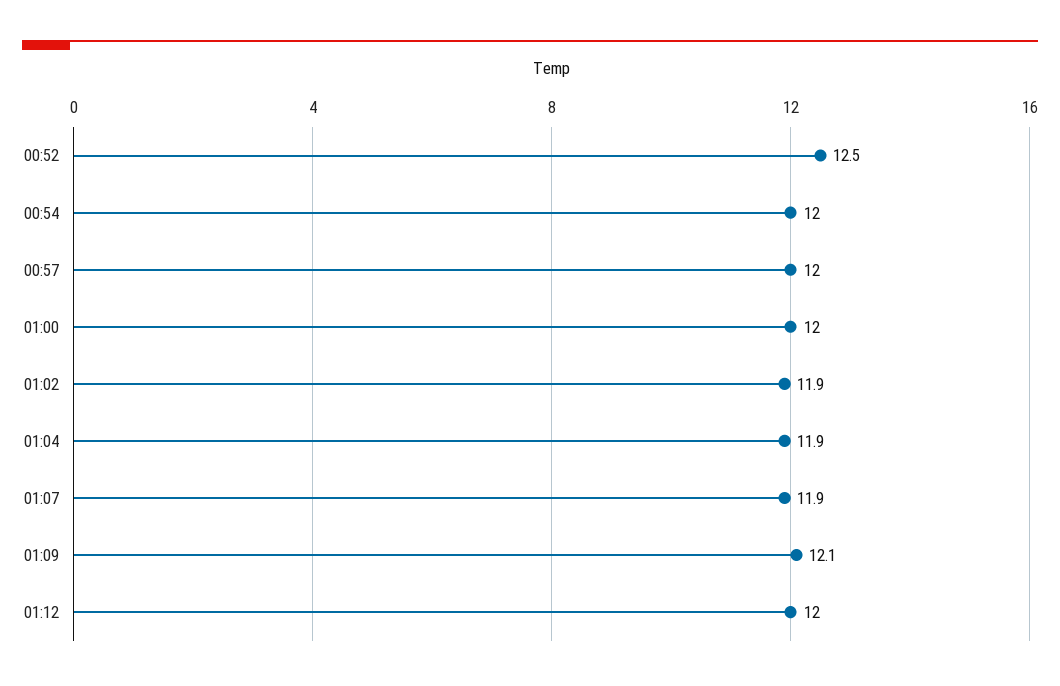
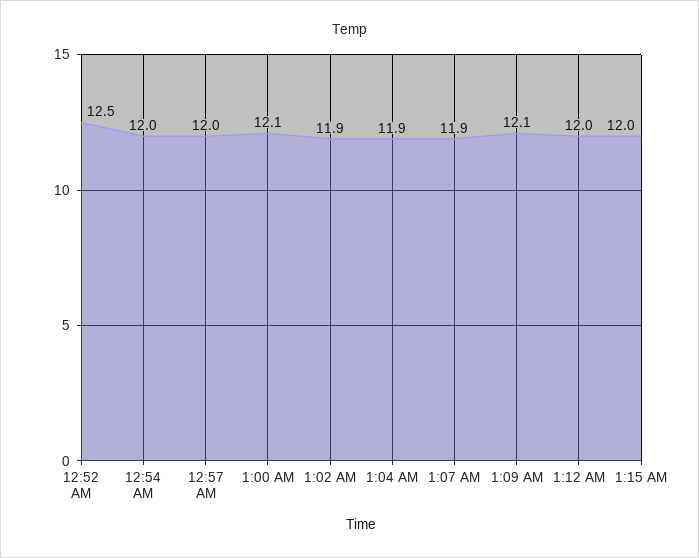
01:00: 12 -> 12.1
1:15 AM: none -> 12

